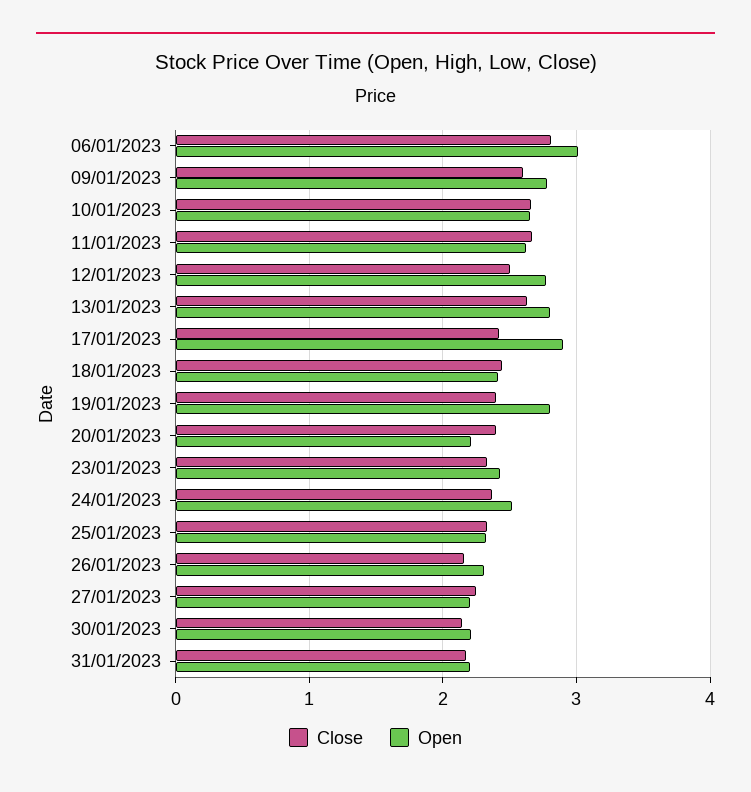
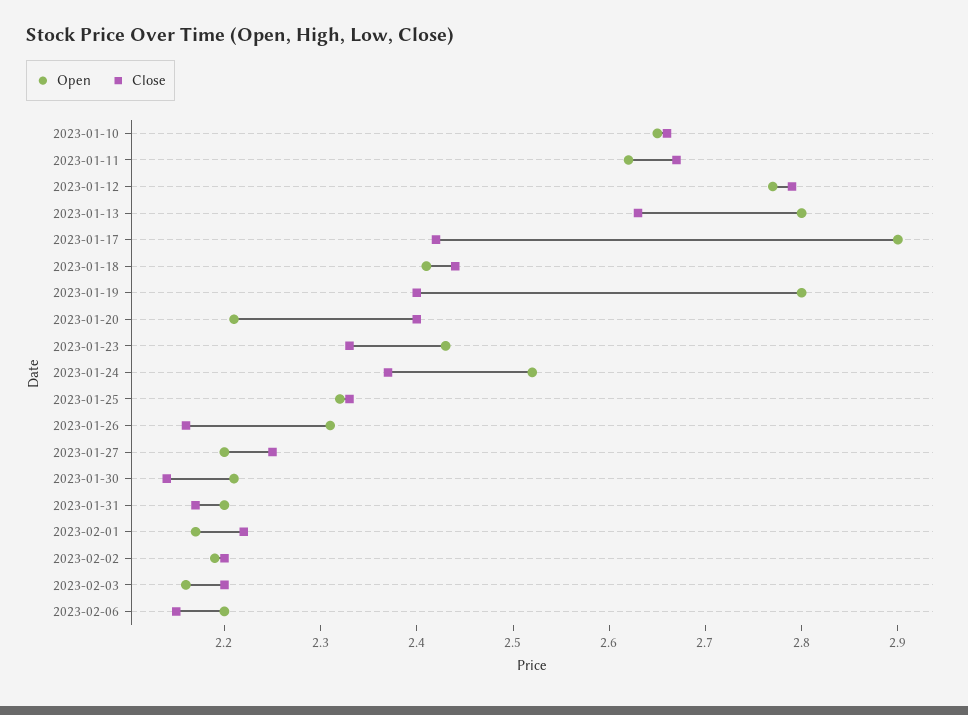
Close, 06/01/2023: 2.8 -> none
Open, 06/01/2023: 3 -> none
Close, 09/01/2023: 2.6 -> none
Open, 09/01/2023: 2.8 -> none
Close, 12/01/2023: 2.5 -> 2.79
Open, 2023-02-01: none -> 2.17
Close, 2023-02-01: none -> 2.22
Open, 2023-02-02: none -> 2.19
Close, 2023-02-02: none -> 2.2
Open, 2023-02-03: none -> 2.16
Close, 2023-02-03: none -> 2.2
Open, 2023-02-06: none -> 2.2
Close, 2023-02-06: none -> 2.15

